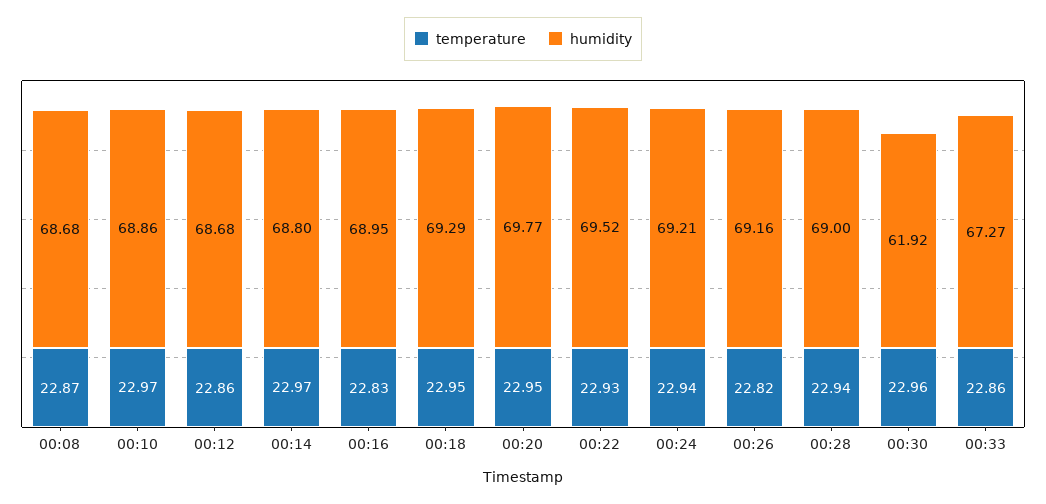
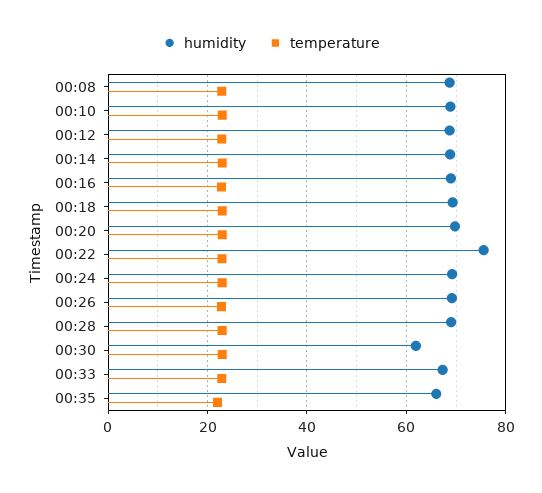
humidity, 00:22: 69.52 -> 76
humidity, 00:35: none -> 66
temperature, 00:35: none -> 22

